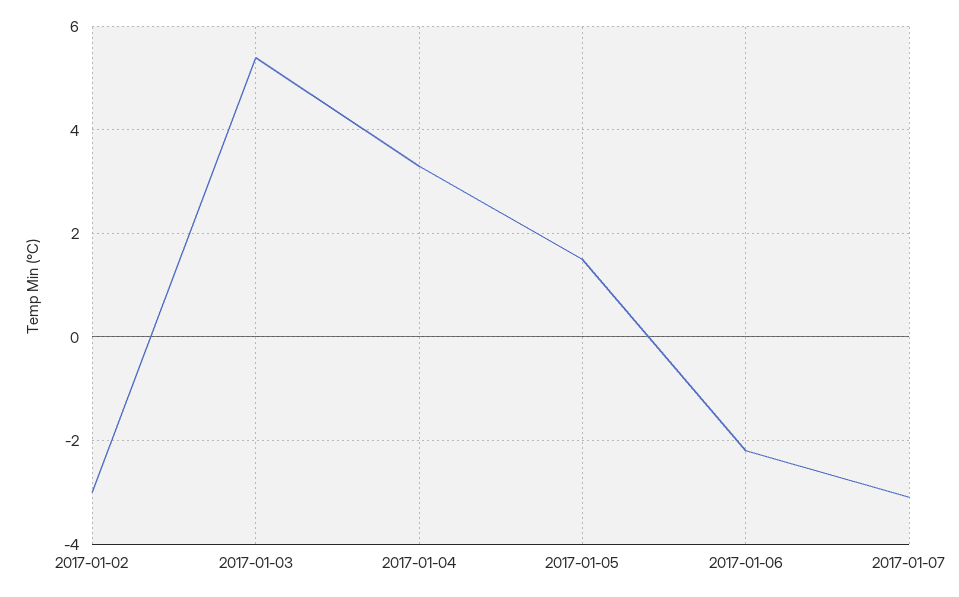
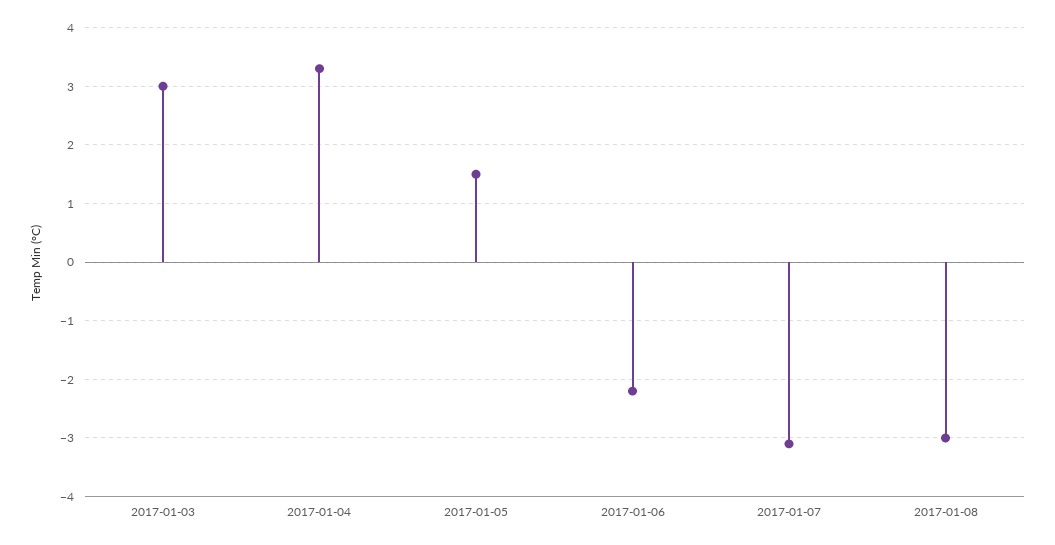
2017-01-02: -3 -> none
2017-01-03: 5.5 -> 3
2017-01-08: none -> -3

